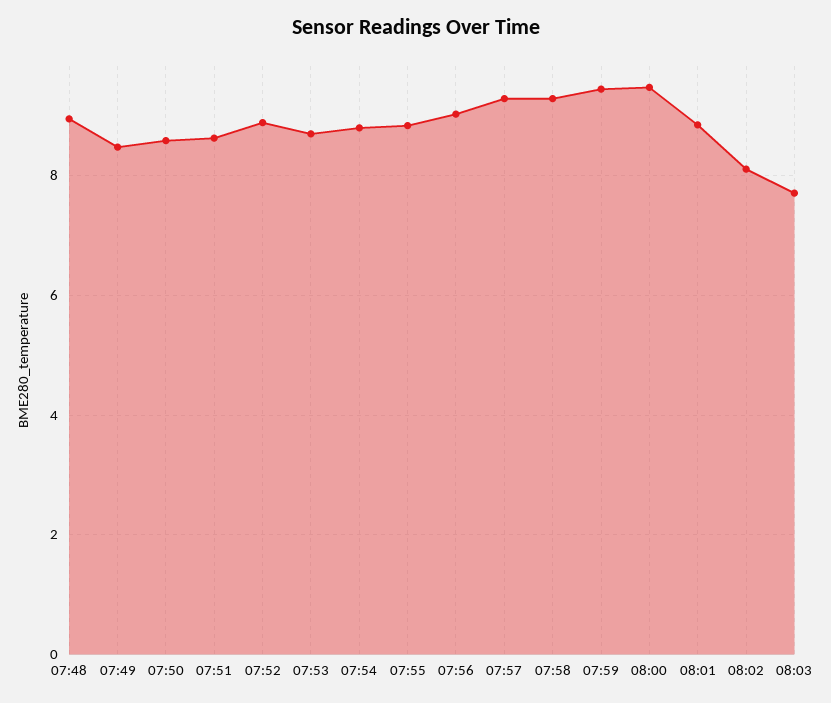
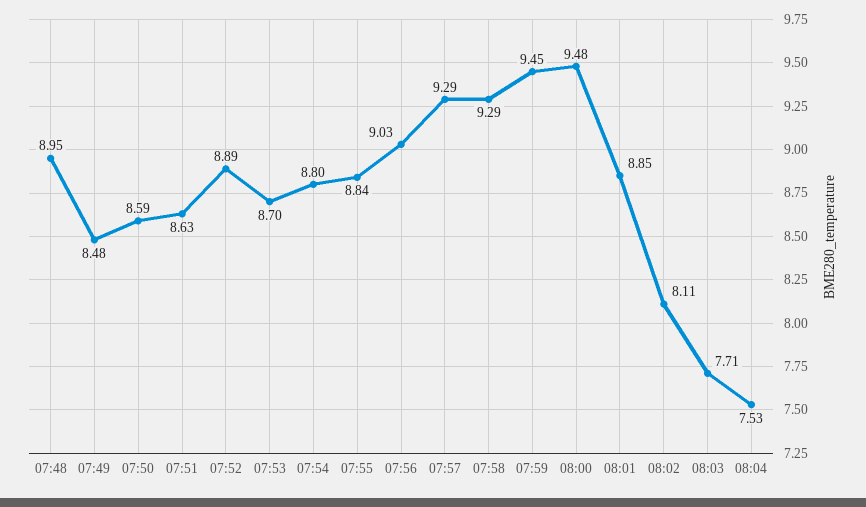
08:04: none -> 7.53

